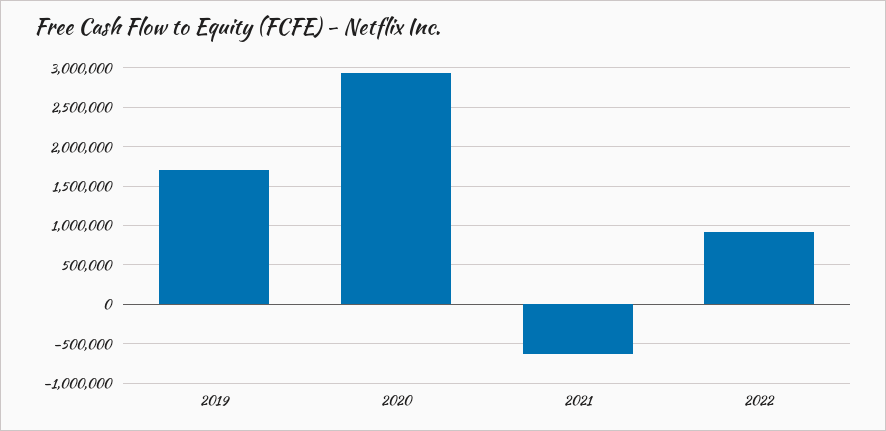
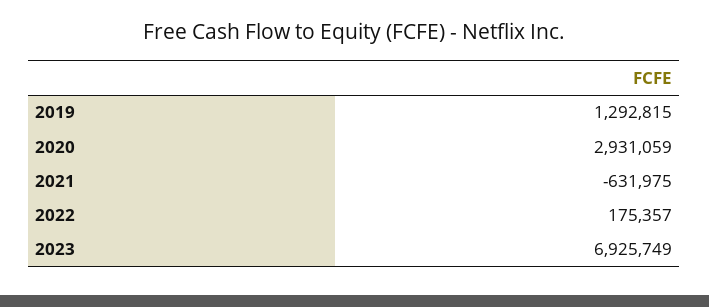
2019: 1700000 -> 1292815
2022: 900000 -> 175357
2023: none -> 6925749

